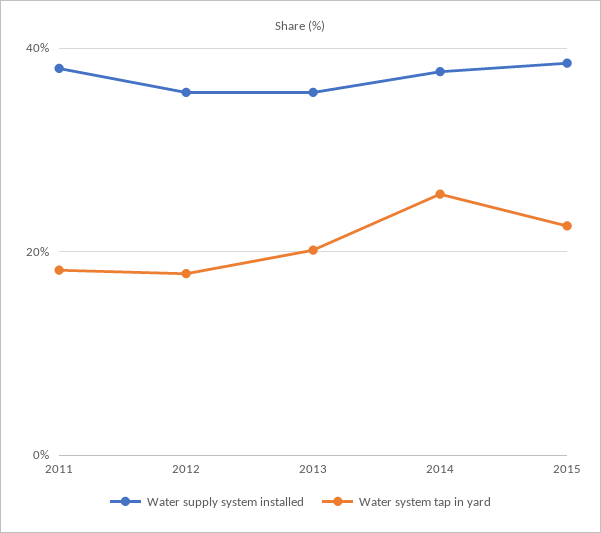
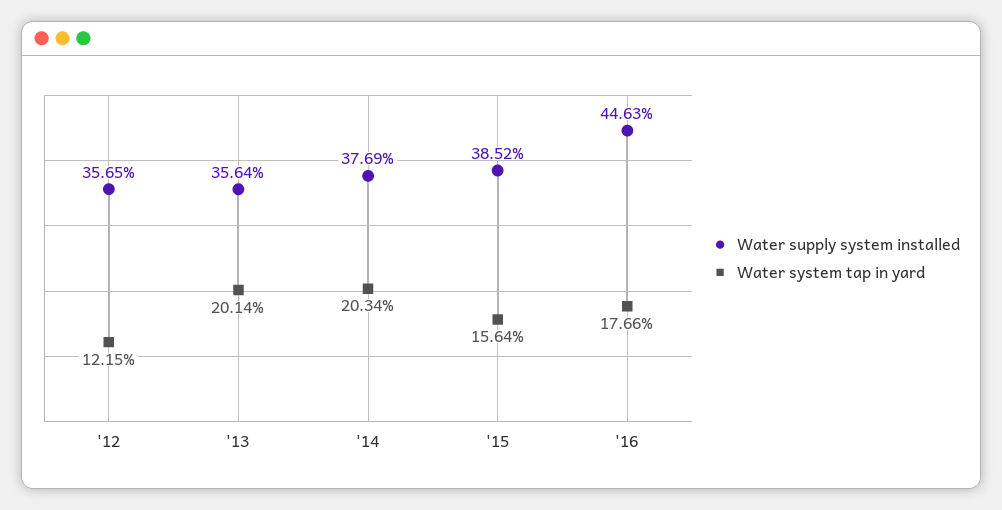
Water supply system installed, 2011: 38 -> none
Water system tap in yard, 2011: 18 -> none
Water system tap in yard, 2012: 18 -> 12.15
Water system tap in yard, 2014: 26 -> 20.34
Water system tap in yard, 2015: 22 -> 15.64
Water supply system installed, '16: none -> 44.63
Water system tap in yard, '16: none -> 17.66

